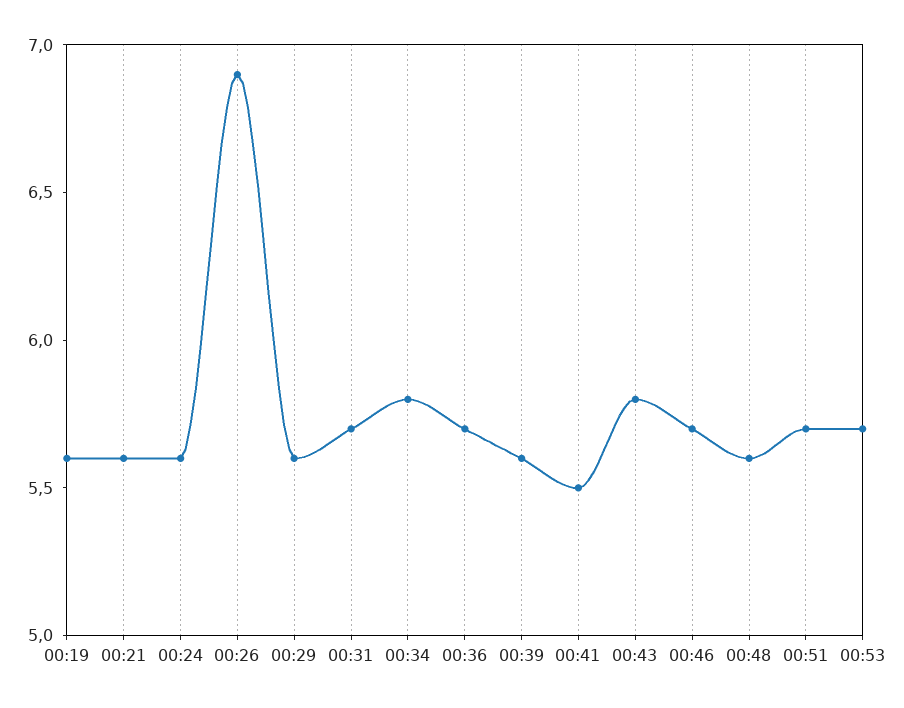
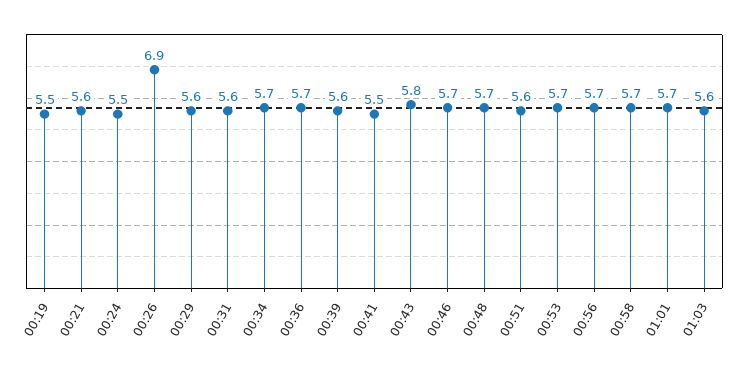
00:19: 5.6 -> 5.5
00:24: 5.6 -> 5.5
00:31: 5.7 -> 5.6
00:34: 5.8 -> 5.7
00:48: 5.6 -> 5.7
00:51: 5.7 -> 5.6
00:56: none -> 5.7
00:58: none -> 5.7
01:01: none -> 5.7
01:03: none -> 5.6

